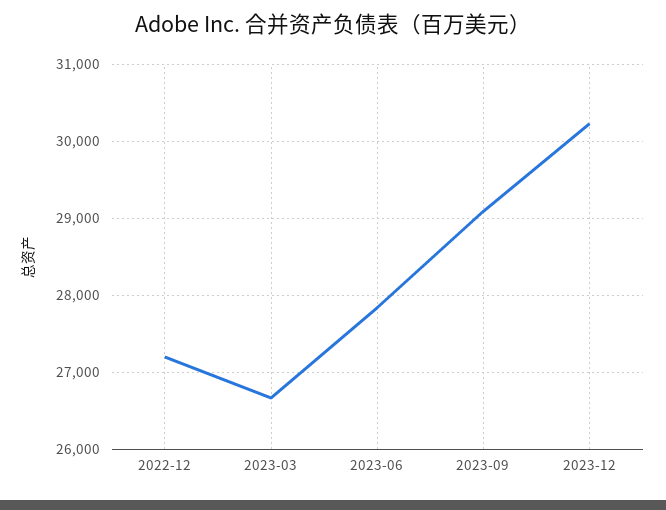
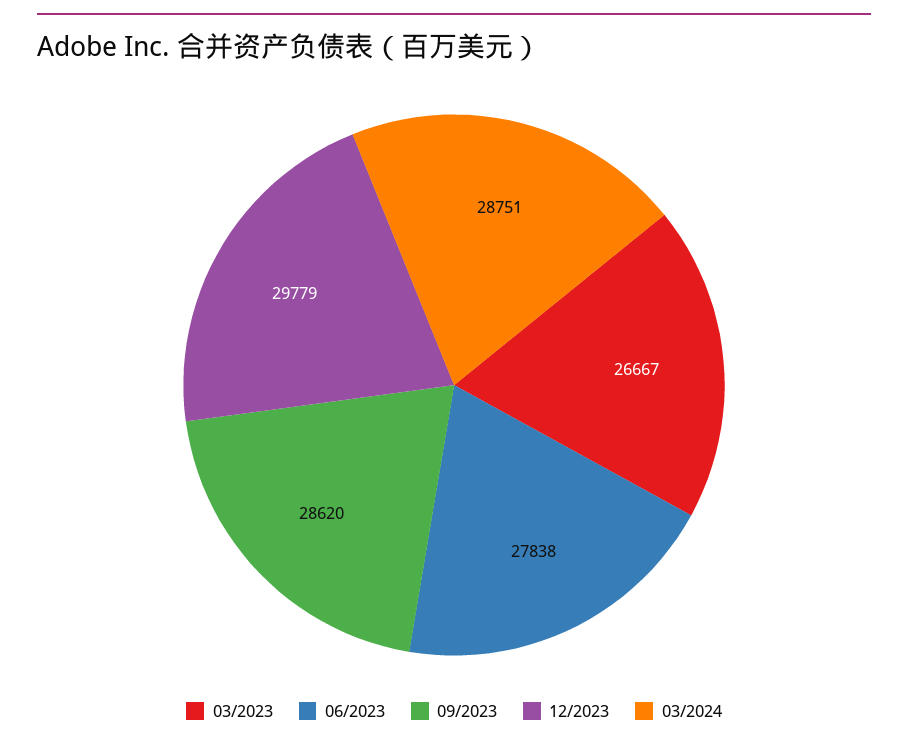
2022-12: 27200 -> none
2023-09: 29100 -> 28620
2023-12: 30200 -> 29779
03/2024: none -> 28751

